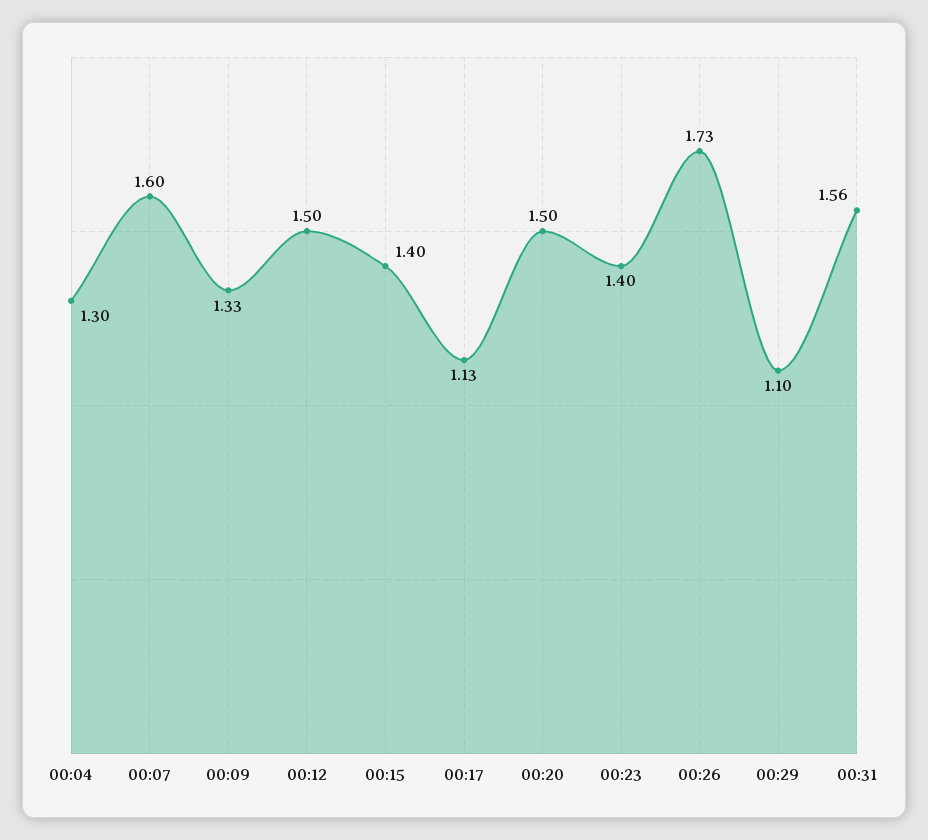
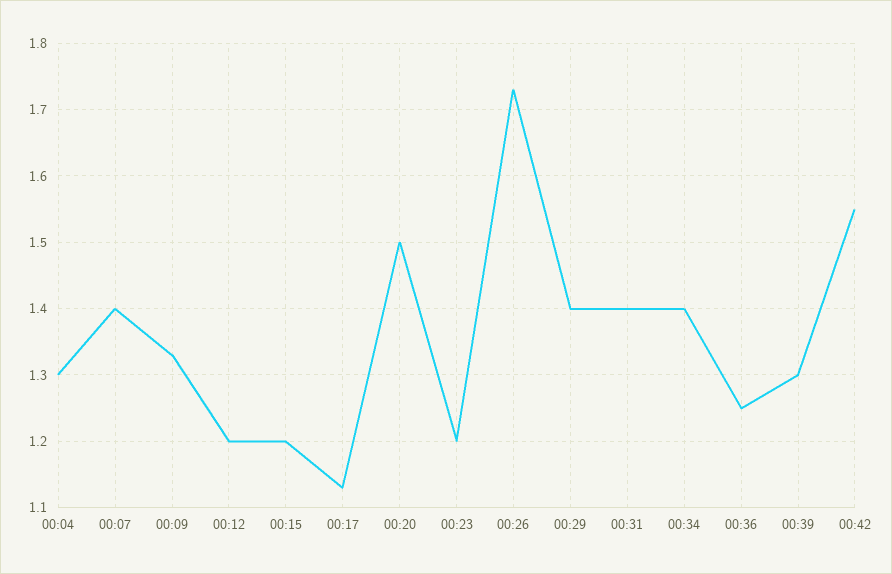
00:07: 1.6 -> 1.4
00:12: 1.5 -> 1.2
00:15: 1.4 -> 1.2
00:23: 1.4 -> 1.2
00:29: 1.1 -> 1.4
00:31: 1.56 -> 1.4
00:34: none -> 1.4
00:36: none -> 1.25
00:39: none -> 1.3
00:42: none -> 1.55

